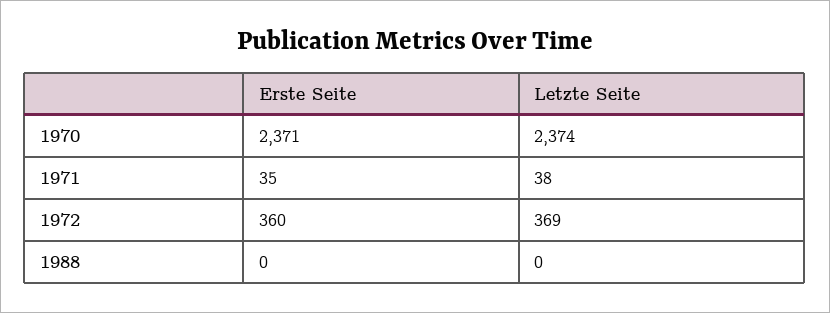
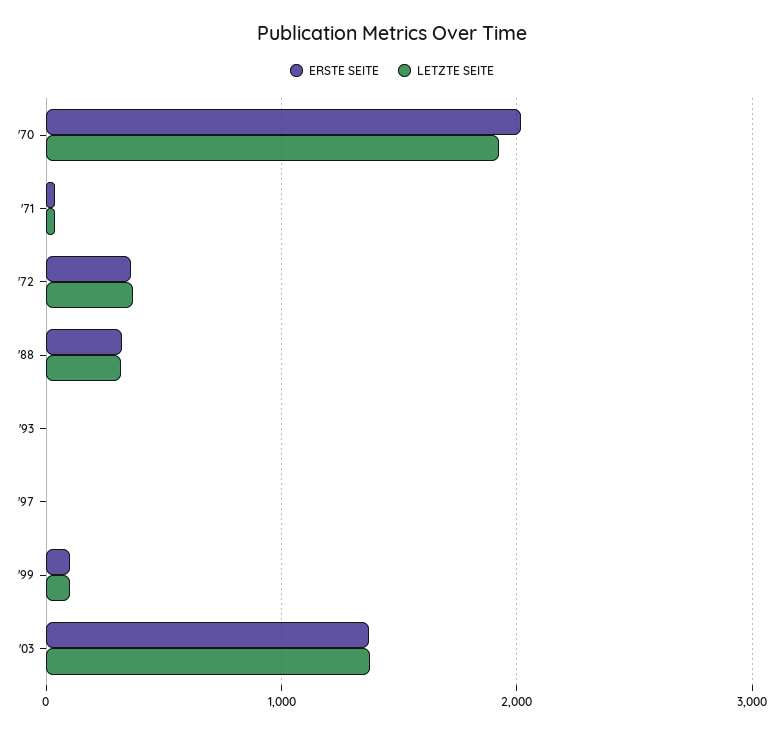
Erste Seite, 1970: 2371 -> 2000
Letzte Seite, 1970: 2374 -> 1900
Erste Seite, 1988: 0 -> 300
Letzte Seite, 1988: 0 -> 300
Erste Seite, '93: none -> 0
Letzte Seite, '93: none -> 0
Erste Seite, '97: none -> 0
Letzte Seite, '97: none -> 0
Erste Seite, '99: none -> 100
Letzte Seite, '99: none -> 100
Erste Seite, '03: none -> 1400
Letzte Seite, '03: none -> 1400

